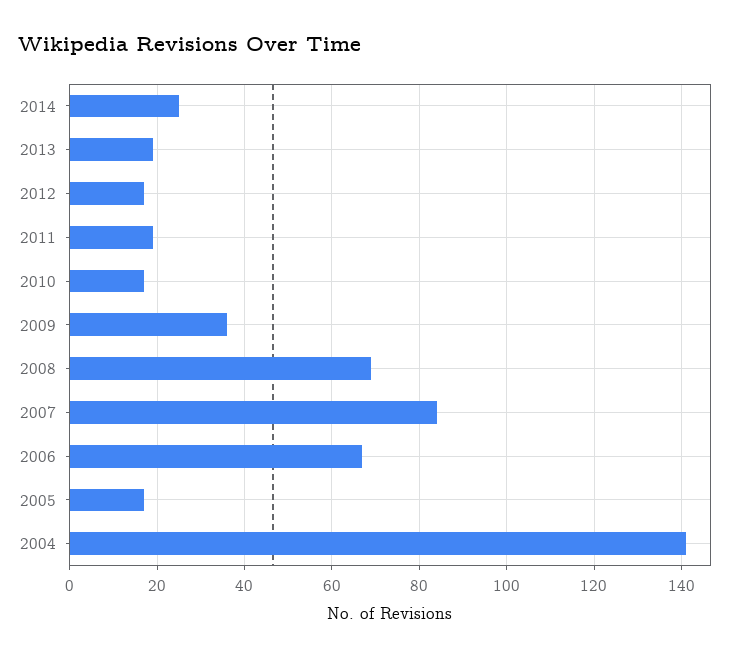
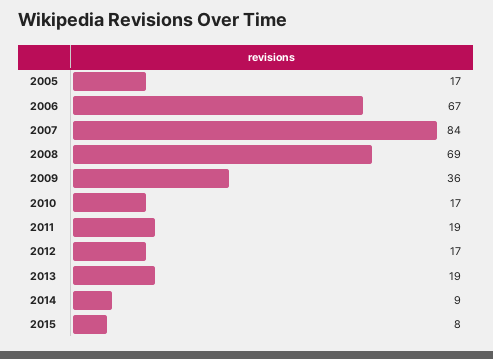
2014: 25 -> 9
2004: 140 -> none
2015: none -> 8

